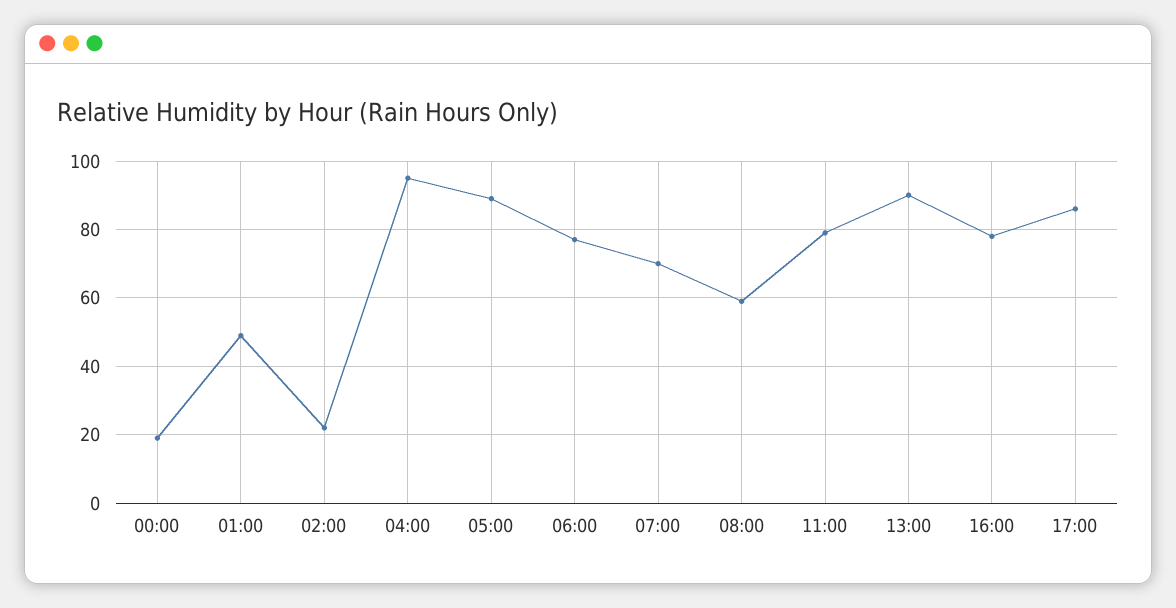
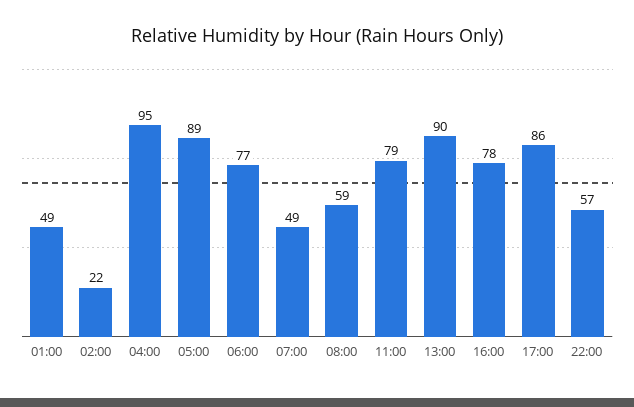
00:00: 20 -> none
07:00: 70 -> 49
22:00: none -> 57

